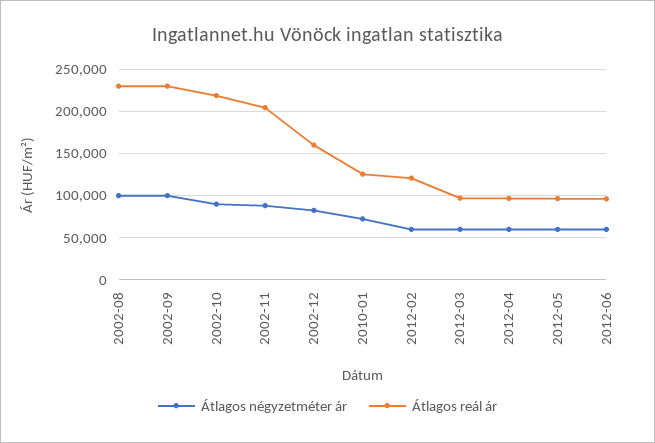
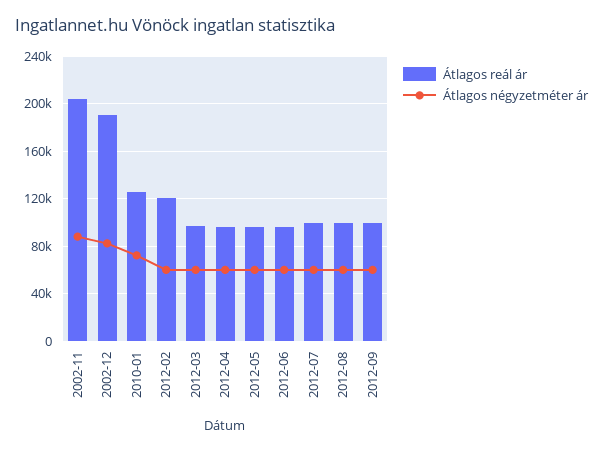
Átlagos négyzetméter ár, 2002-08: 100000 -> none
Átlagos reál ár, 2002-08: 230000 -> none
Átlagos négyzetméter ár, 2002-09: 100000 -> none
Átlagos reál ár, 2002-09: 230000 -> none
Átlagos négyzetméter ár, 2002-10: 90000 -> none
Átlagos reál ár, 2002-10: 220000 -> none
Átlagos reál ár, 2002-12: 160000 -> 190000
Átlagos reál ár, 2012-07: none -> 100000
Átlagos négyzetméter ár, 2012-07: none -> 60000
Átlagos reál ár, 2012-08: none -> 100000
Átlagos négyzetméter ár, 2012-08: none -> 60000
Átlagos reál ár, 2012-09: none -> 100000
Átlagos négyzetméter ár, 2012-09: none -> 60000

